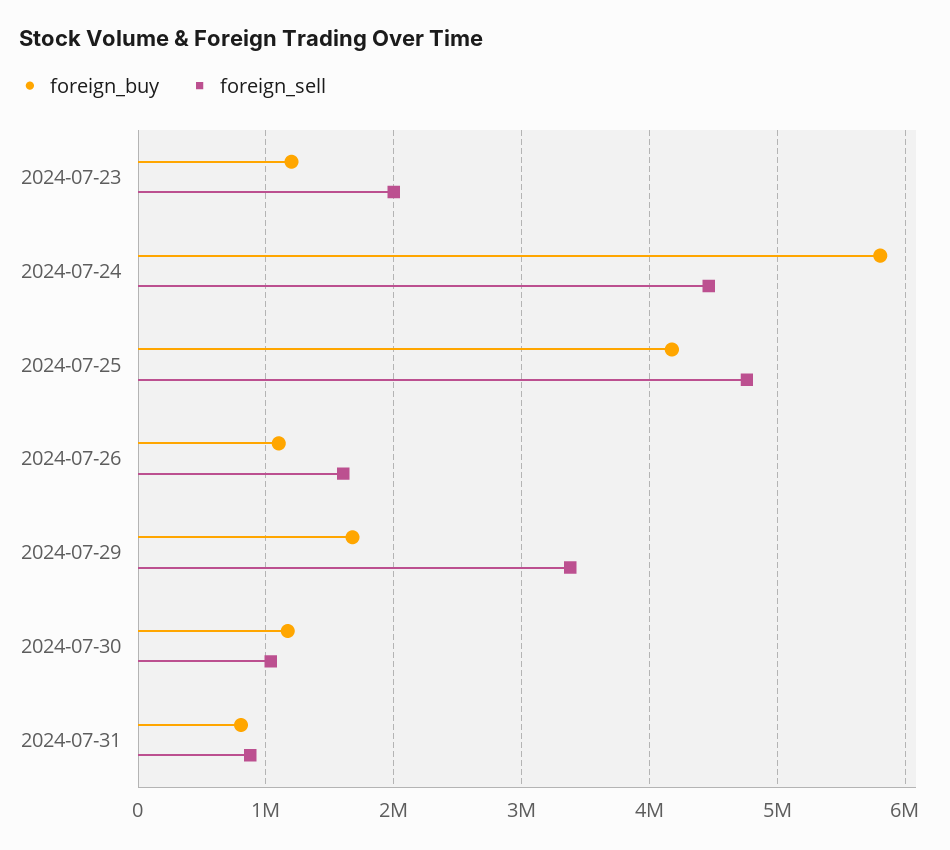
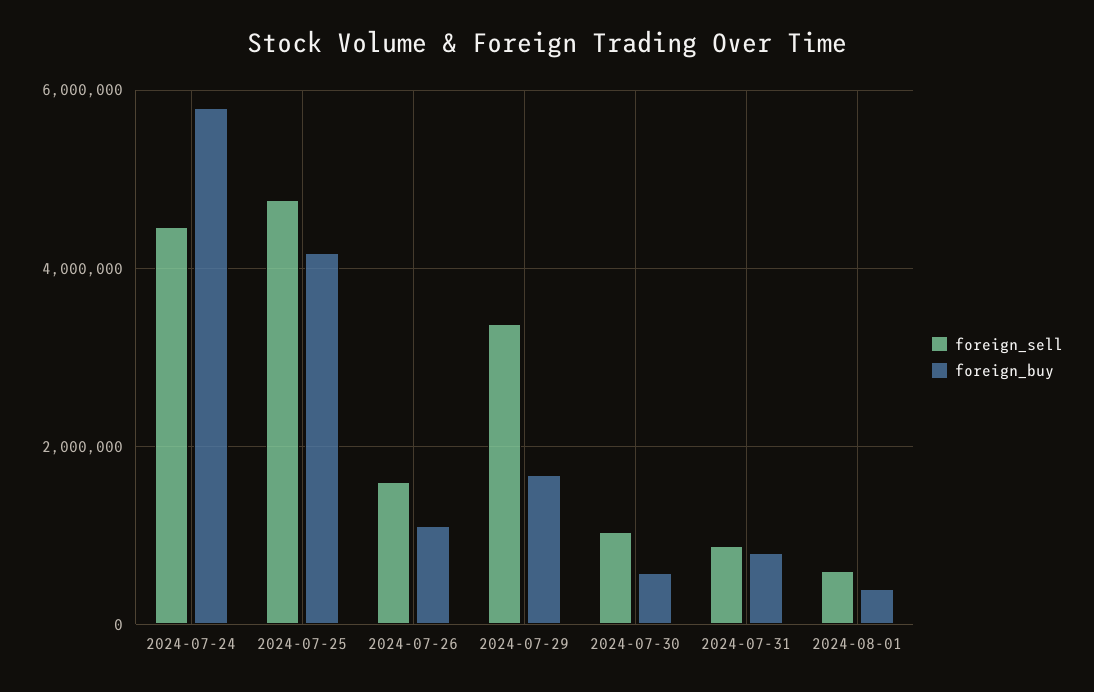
foreign_buy, 2024-07-23: 1200000 -> none
foreign_sell, 2024-07-23: 2000000 -> none
foreign_buy, 2024-07-30: 1200000 -> 600000
foreign_sell, 2024-08-01: none -> 600000
foreign_buy, 2024-08-01: none -> 400000

